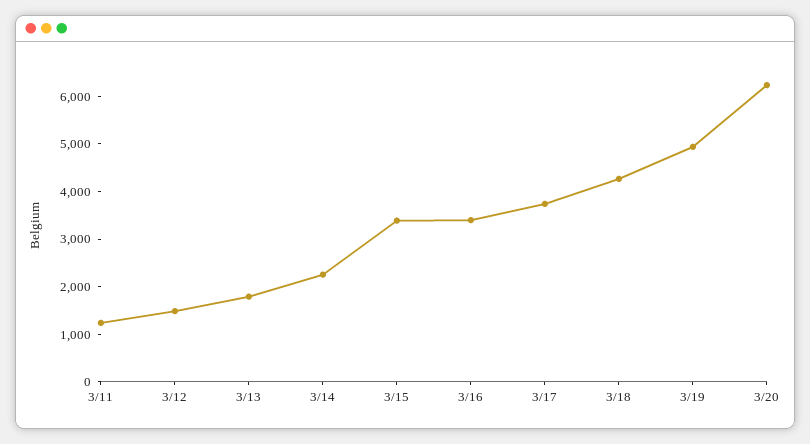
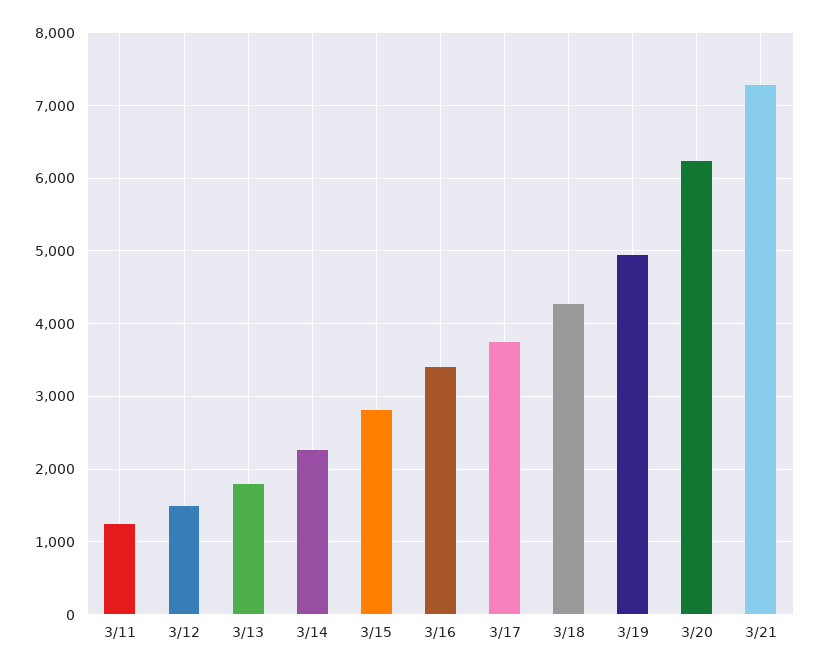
3/15: 3400 -> 2800
3/21: none -> 7300

